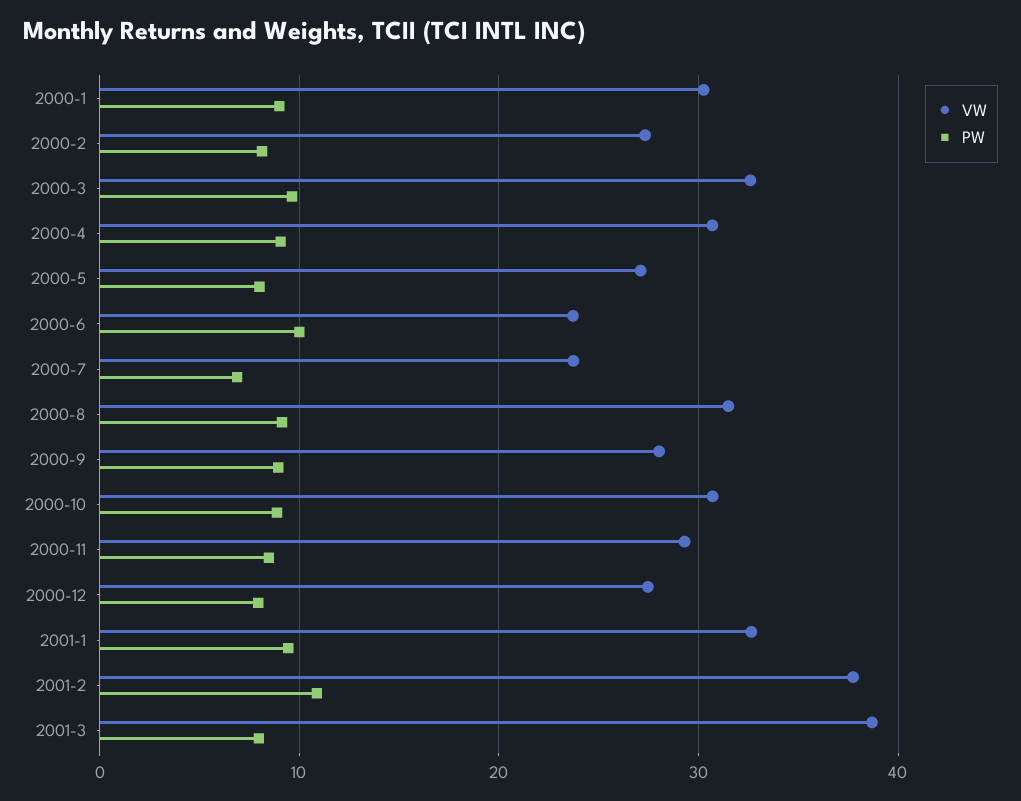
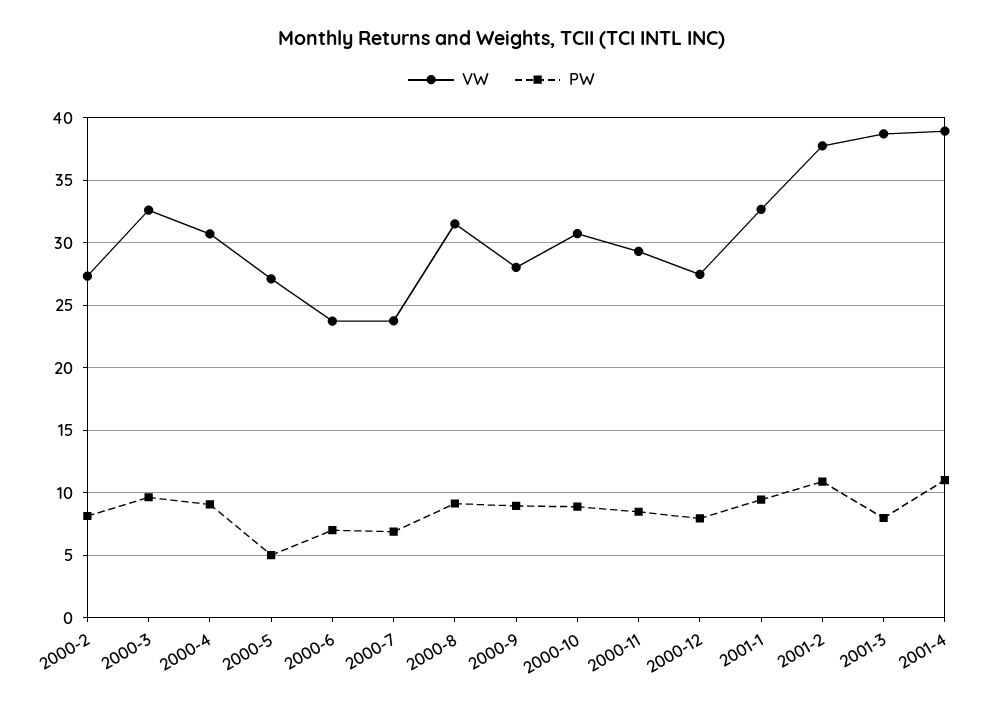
VW, 2000-1: 30 -> none
PW, 2000-1: 9 -> none
PW, 2000-5: 8 -> 5
PW, 2000-6: 10 -> 7
VW, 2001-4: none -> 39
PW, 2001-4: none -> 11

